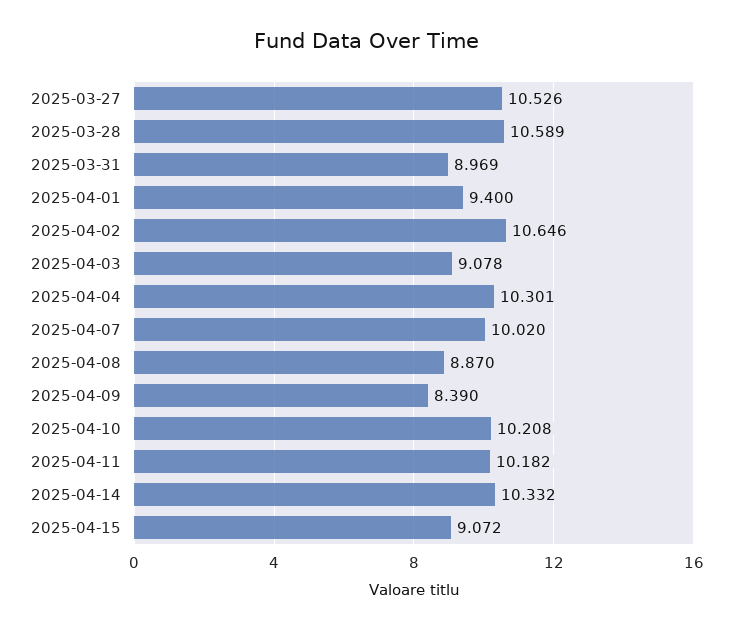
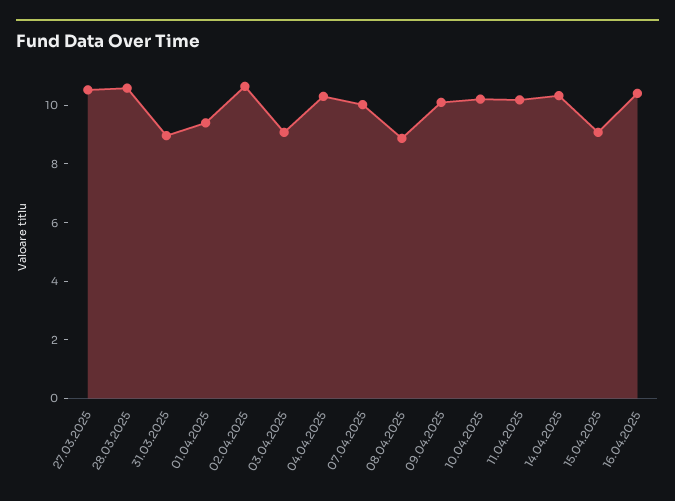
2025-04-09: 8.39 -> 10
16.04.2025: none -> 10.5

